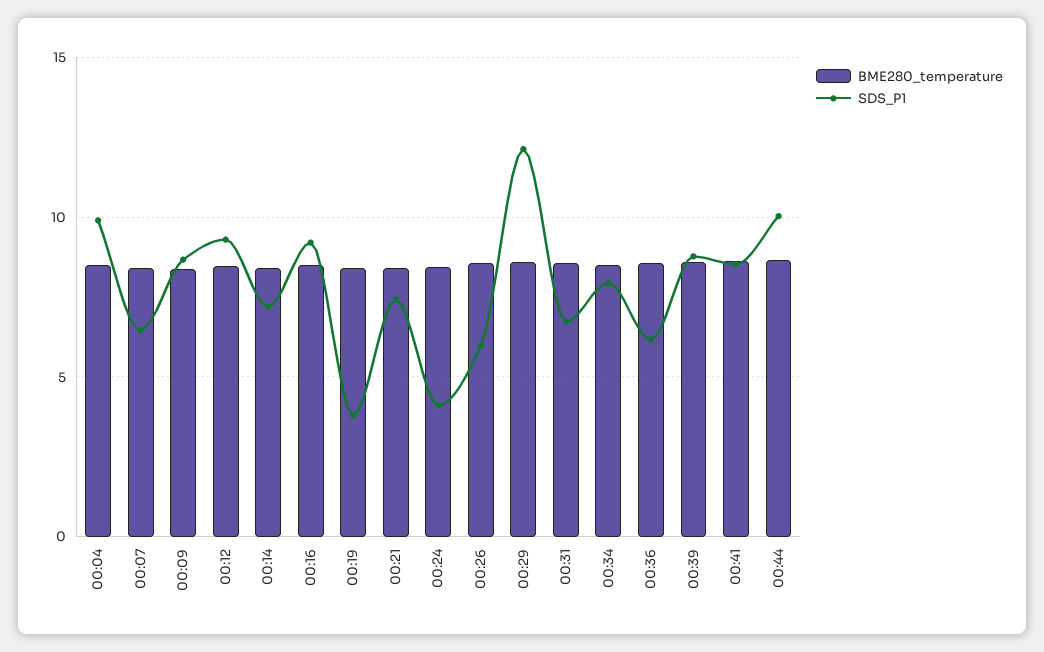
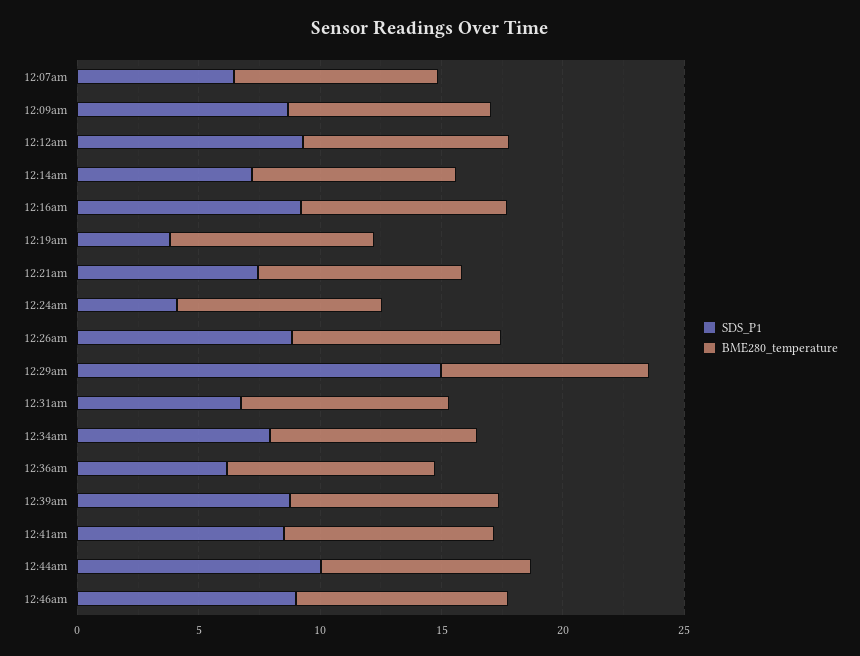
BME280_temperature, 00:04: 8.5 -> none
SDS_P1, 00:04: 10 -> none
SDS_P1, 00:26: 6 -> 9
SDS_P1, 00:29: 12 -> 15
SDS_P1, 12:46am: none -> 9
BME280_temperature, 12:46am: none -> 9

